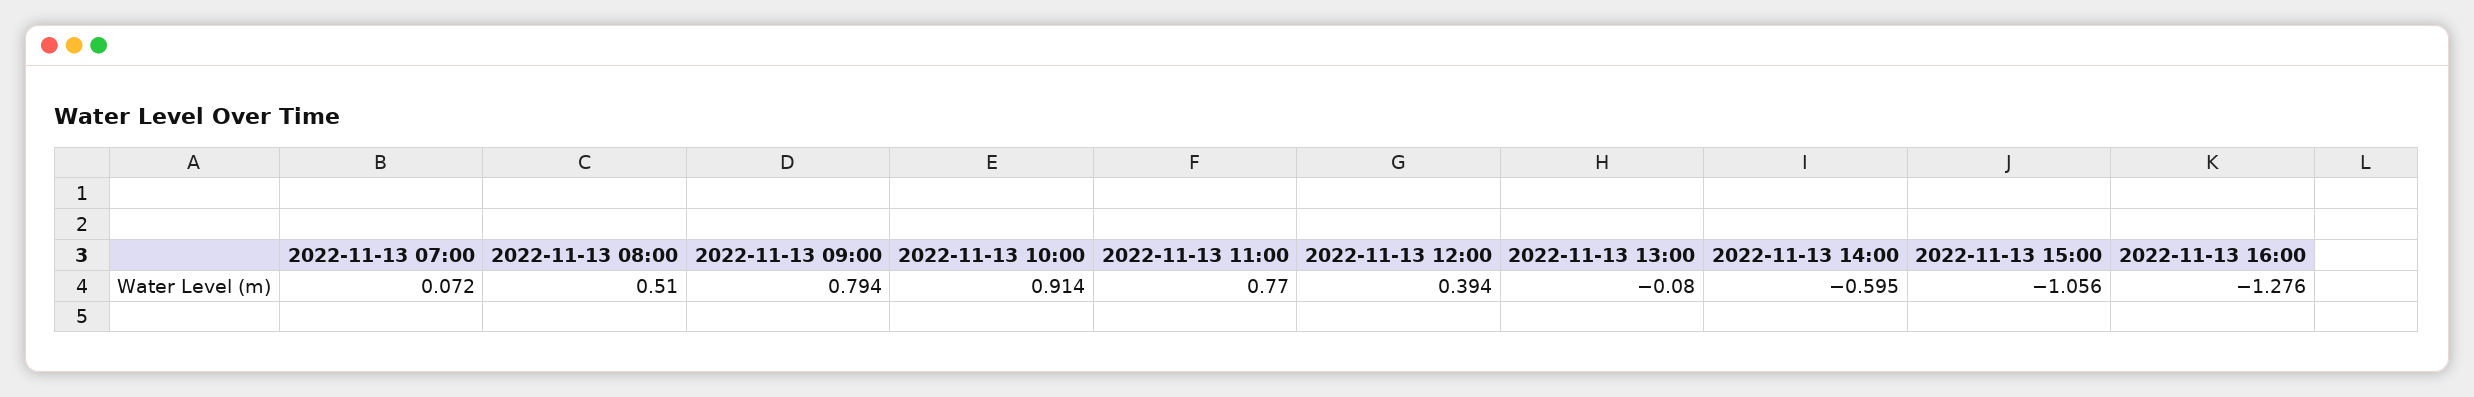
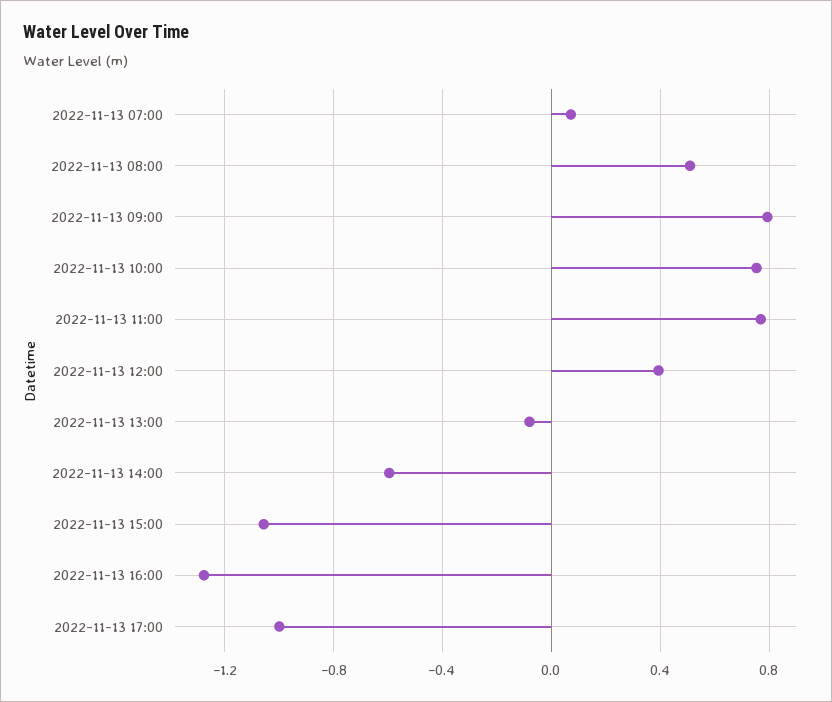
2022-11-13 10:00: 0.914 -> 0.75
2022-11-13 17:00: none -> -1

